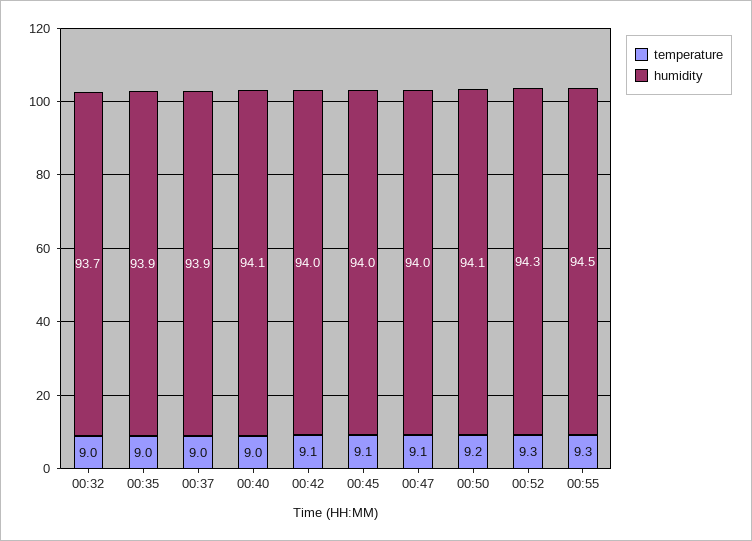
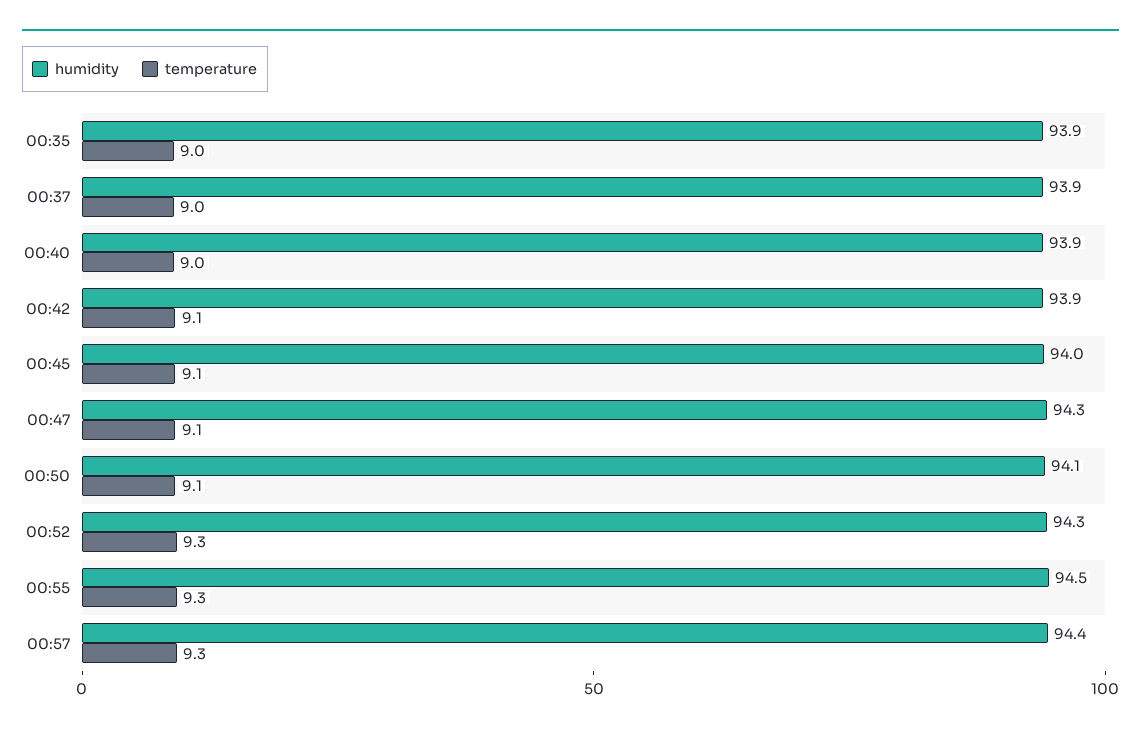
temperature, 00:32: 9 -> none
humidity, 00:32: 93.7 -> none
humidity, 00:40: 94.1 -> 93.9
humidity, 00:42: 94 -> 93.9
humidity, 00:47: 94 -> 94.3
temperature, 00:50: 9.2 -> 9.1
humidity, 00:57: none -> 94.4
temperature, 00:57: none -> 9.3

